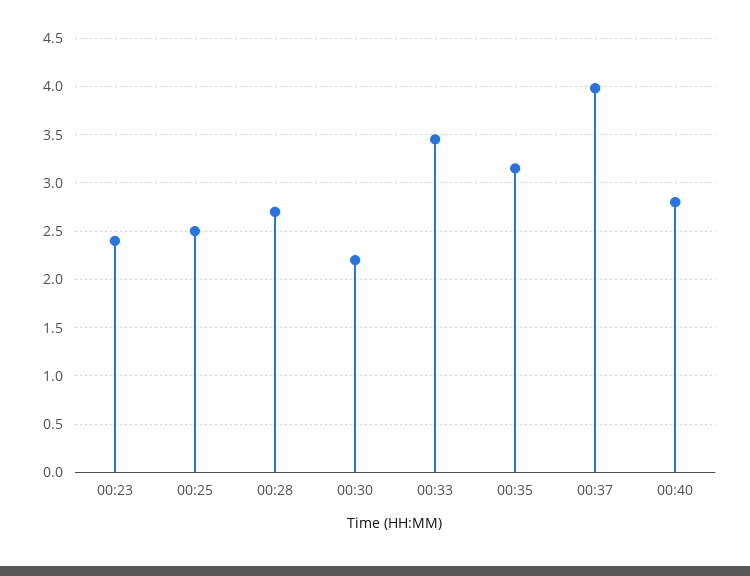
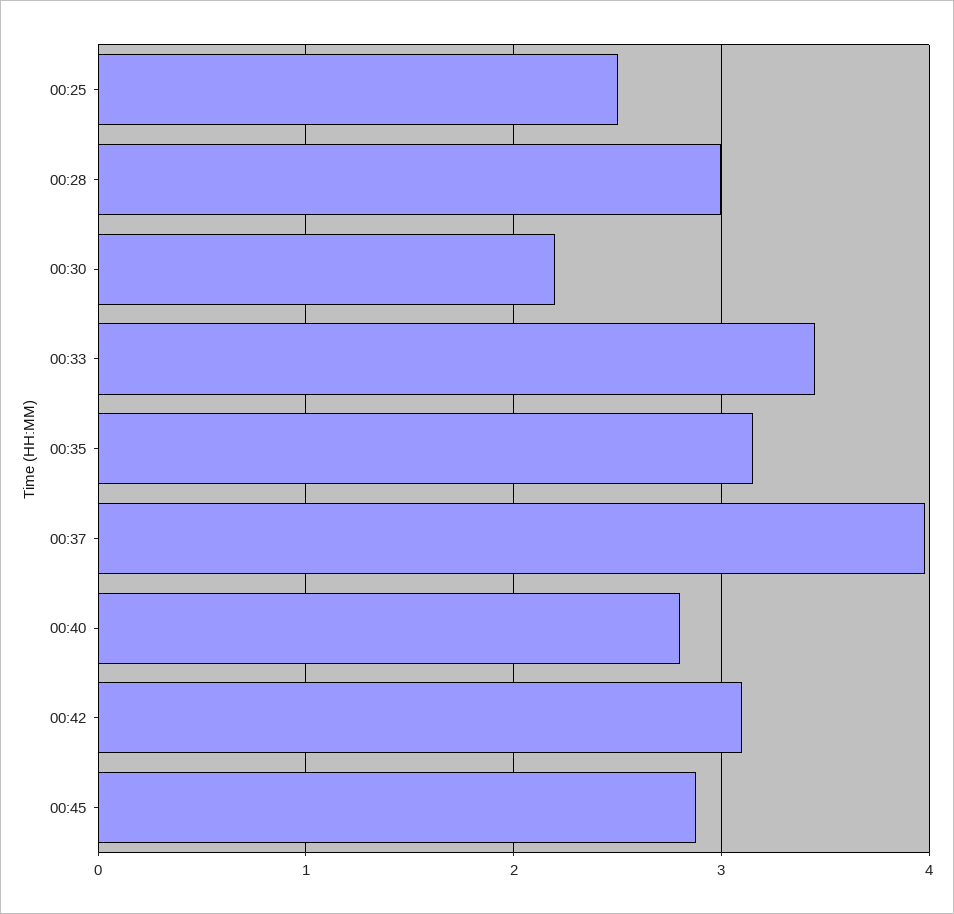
00:23: 2.4 -> none
00:28: 2.7 -> 3
00:42: none -> 3.1
00:45: none -> 2.9

